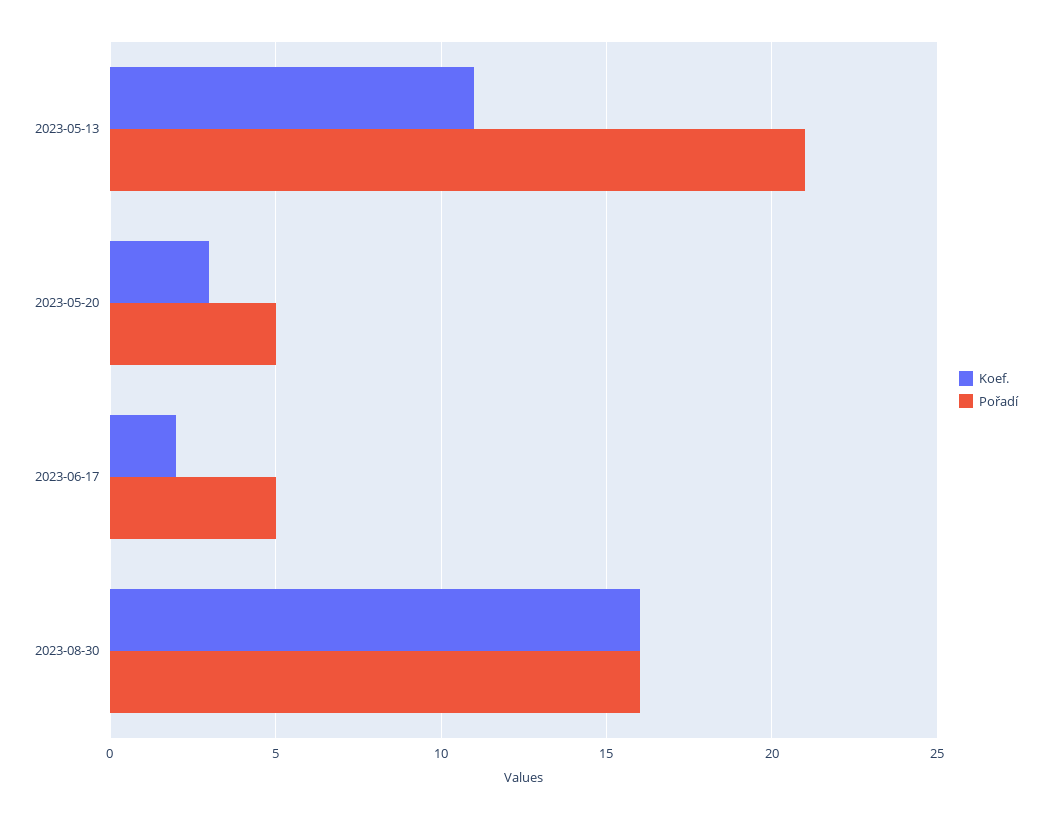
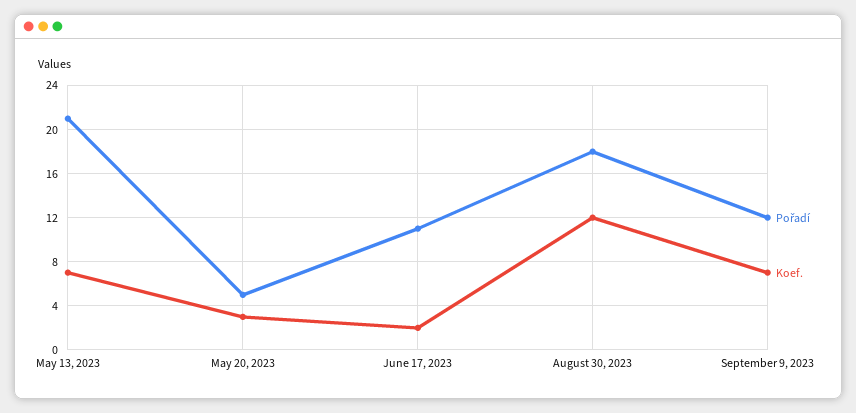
Koef., 2023-05-13: 11 -> 7
Pořadí, 2023-06-17: 5 -> 11
Koef., 2023-08-30: 16 -> 12
Pořadí, 2023-08-30: 16 -> 18
Pořadí, September 9, 2023: none -> 12
Koef., September 9, 2023: none -> 7

